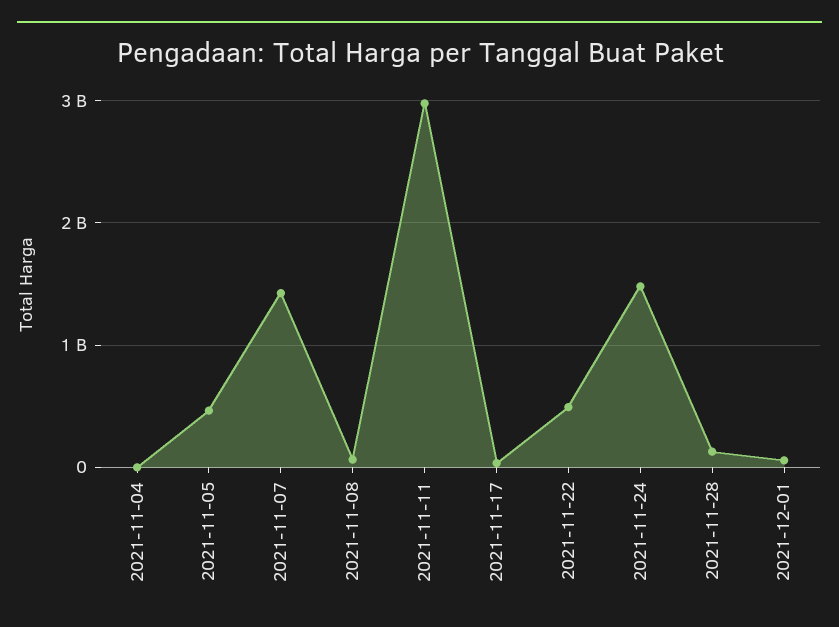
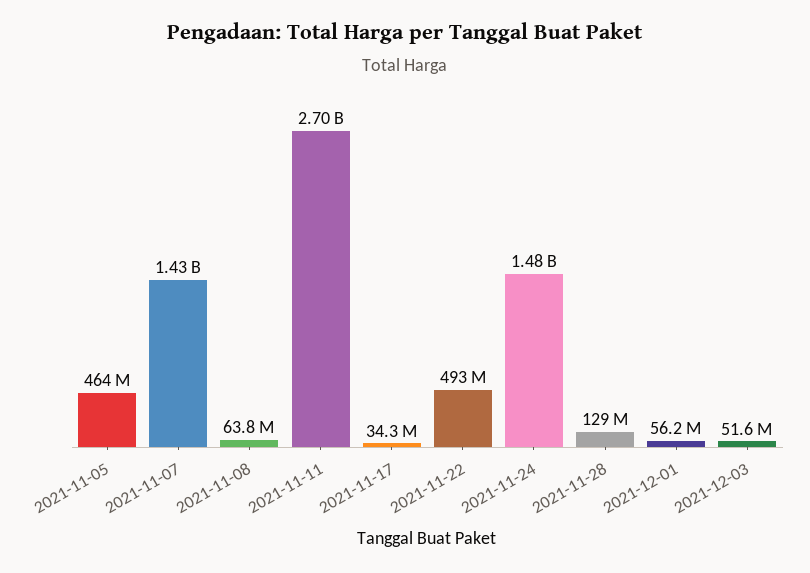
2021-11-04: 0 -> none
2021-11-11: 3000000000 -> 2700000000
2021-12-03: none -> 51600000

